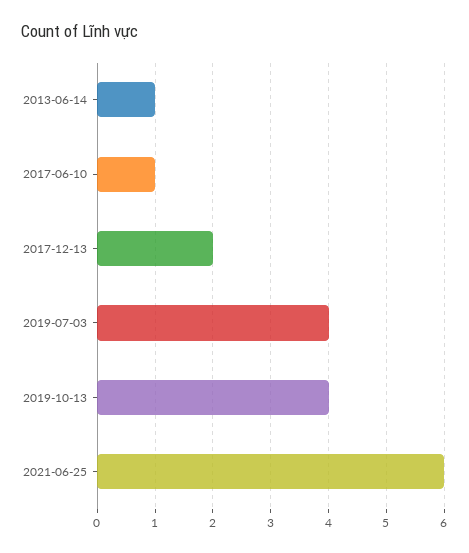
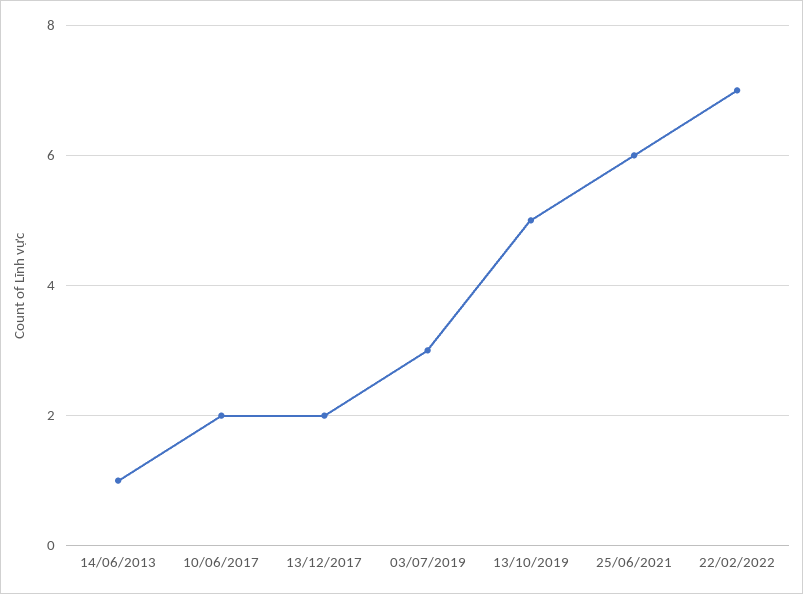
2017-06-10: 1 -> 2
2019-07-03: 4 -> 3
2019-10-13: 4 -> 5
22/02/2022: none -> 7

